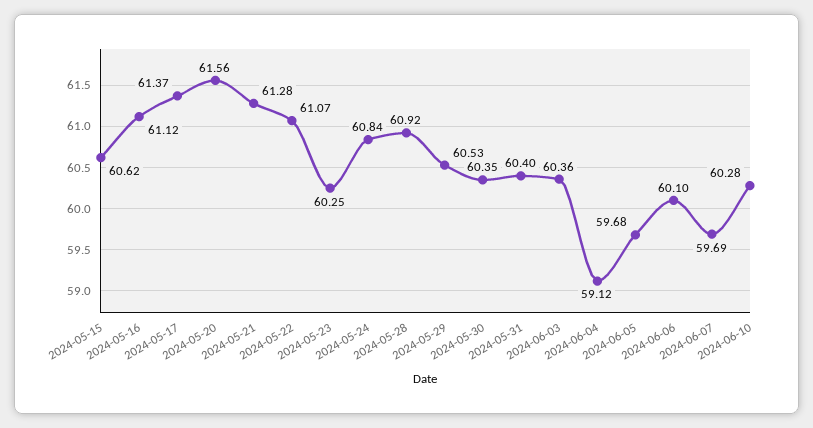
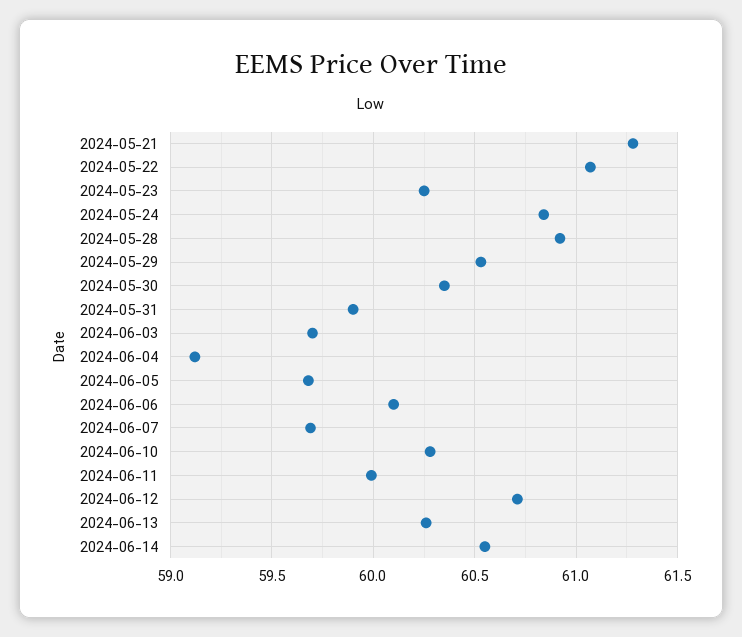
2024-05-15: 60.62 -> none
2024-05-16: 61.12 -> none
2024-05-17: 61.37 -> none
2024-05-20: 61.56 -> none
2024-05-31: 60.4 -> 59.9
2024-06-03: 60.36 -> 59.7
2024-06-11: none -> 60
2024-06-12: none -> 60.7
2024-06-13: none -> 60.25
2024-06-14: none -> 60.55

